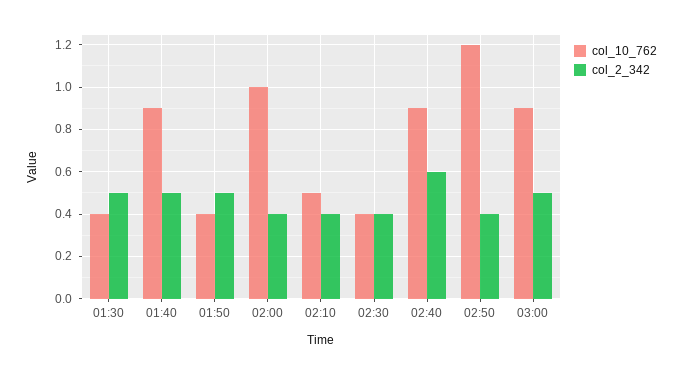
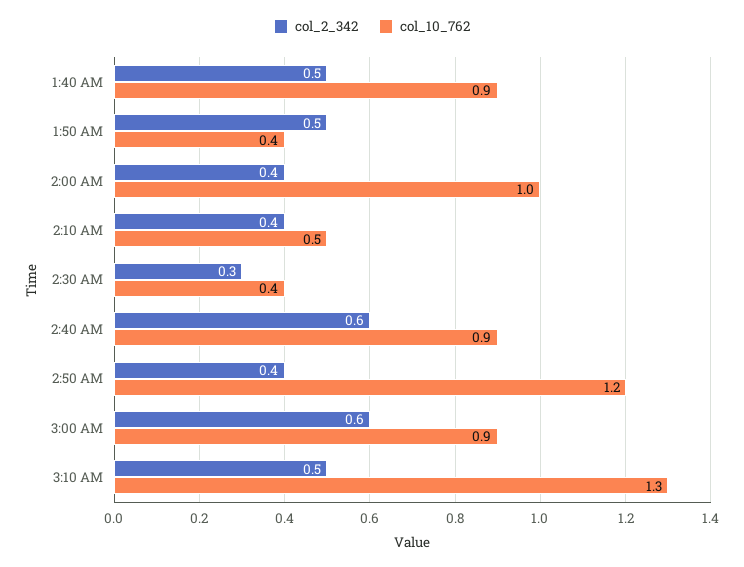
col_10_762, 01:30: 0.4 -> none
col_2_342, 01:30: 0.5 -> none
col_2_342, 02:30: 0.4 -> 0.3
col_2_342, 03:00: 0.5 -> 0.6
col_2_342, 3:10 AM: none -> 0.5
col_10_762, 3:10 AM: none -> 1.3

